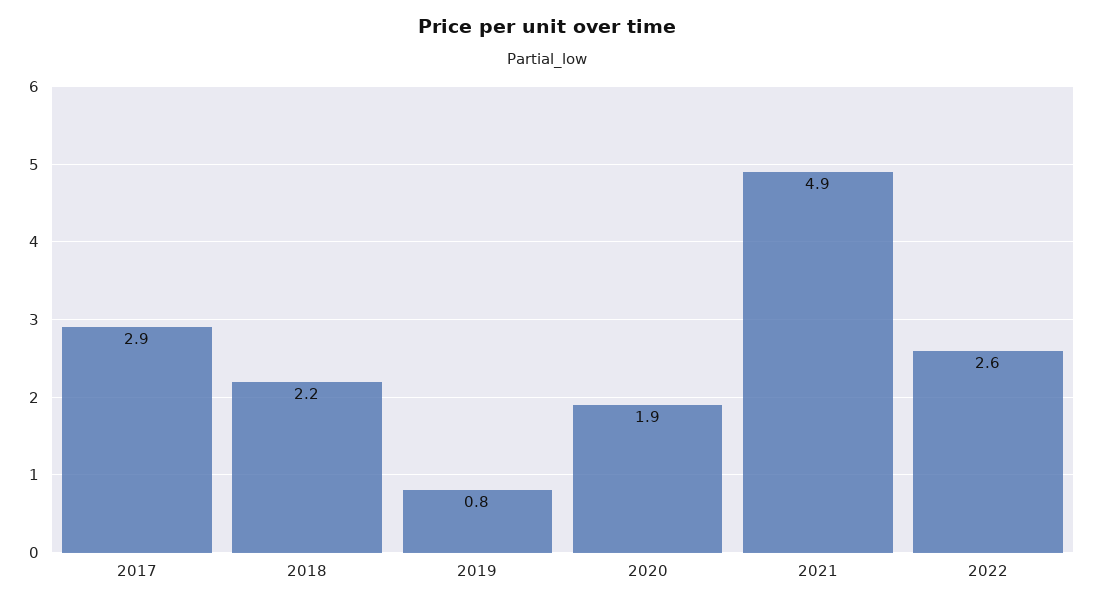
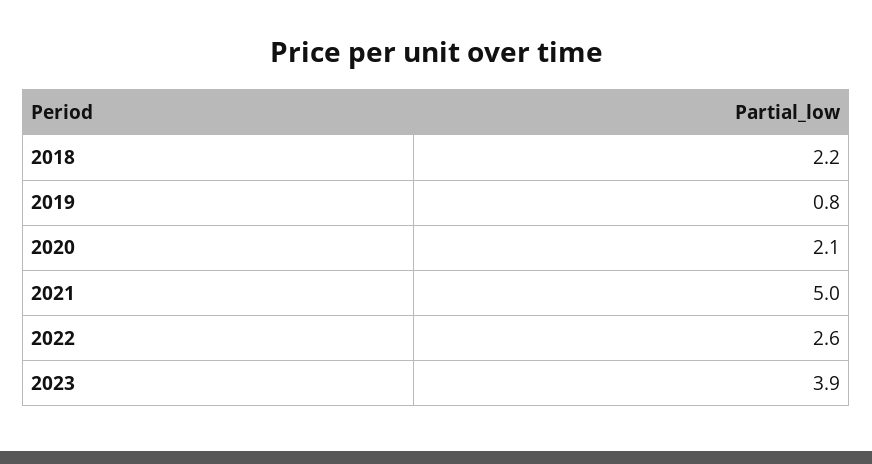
2017: 2.9 -> none
2020: 1.9 -> 2.1
2021: 4.9 -> 5
2023: none -> 3.9

